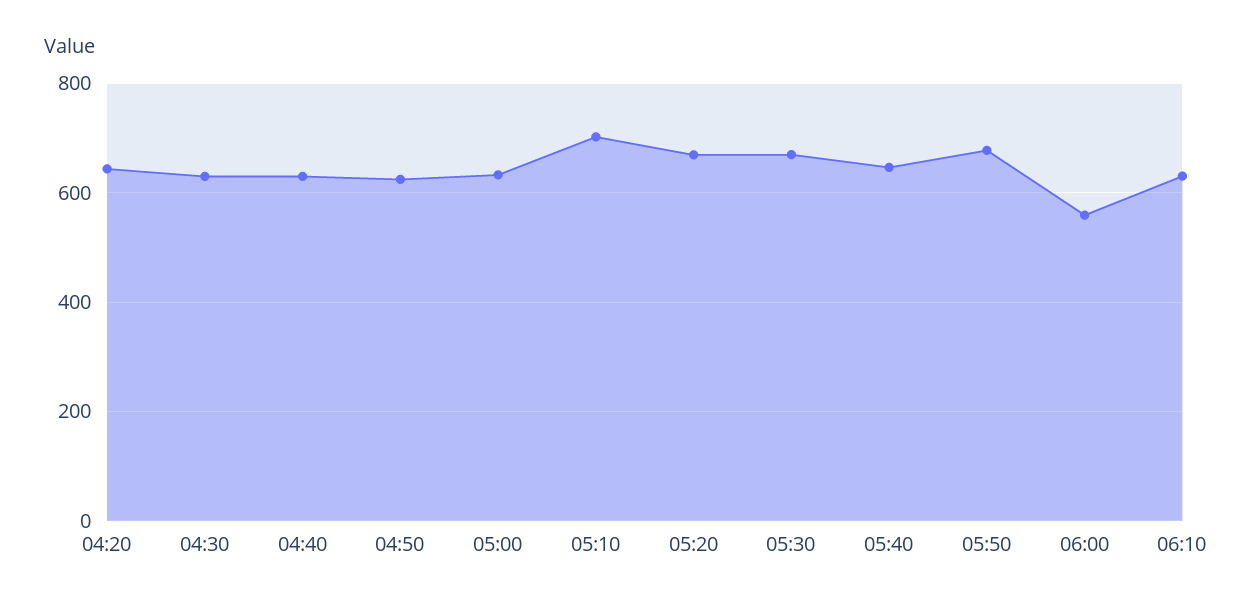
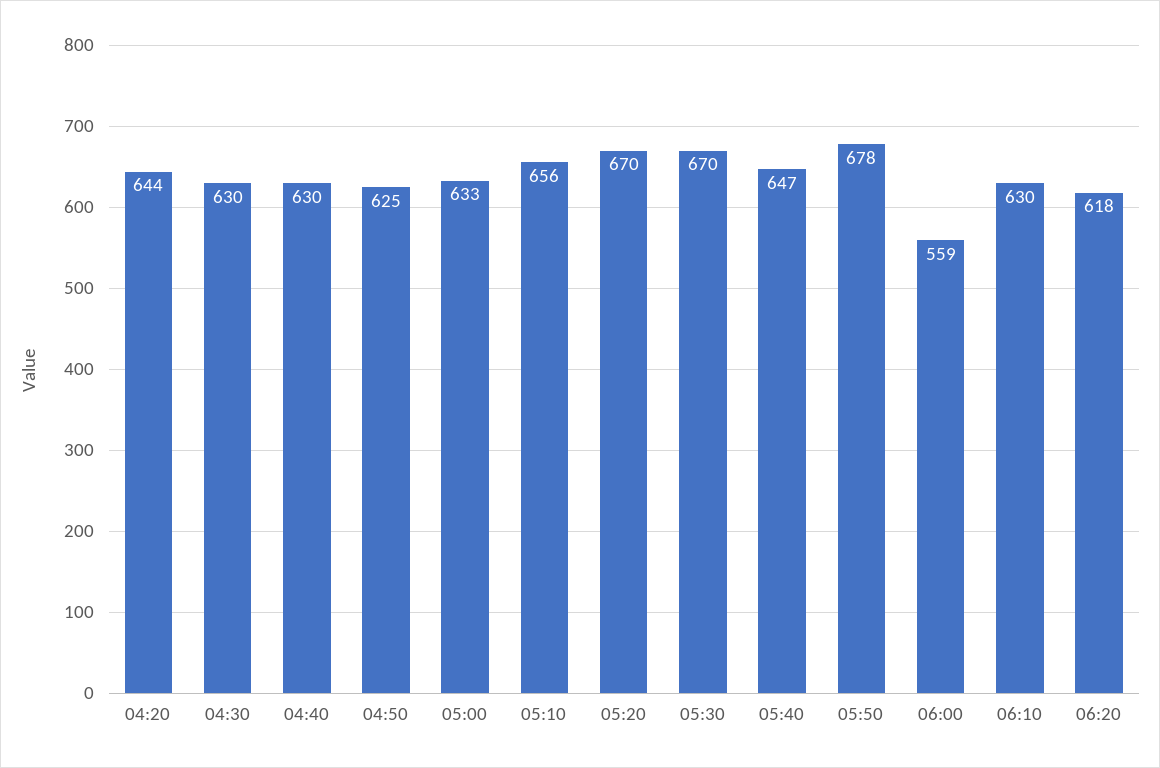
05:10: 700 -> 656
06:20: none -> 618

